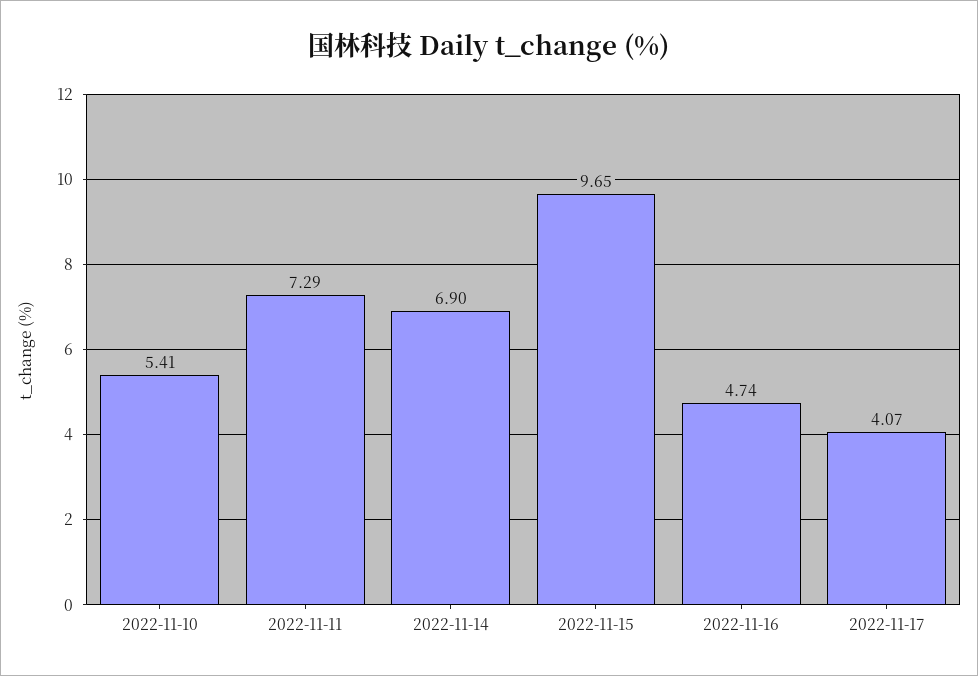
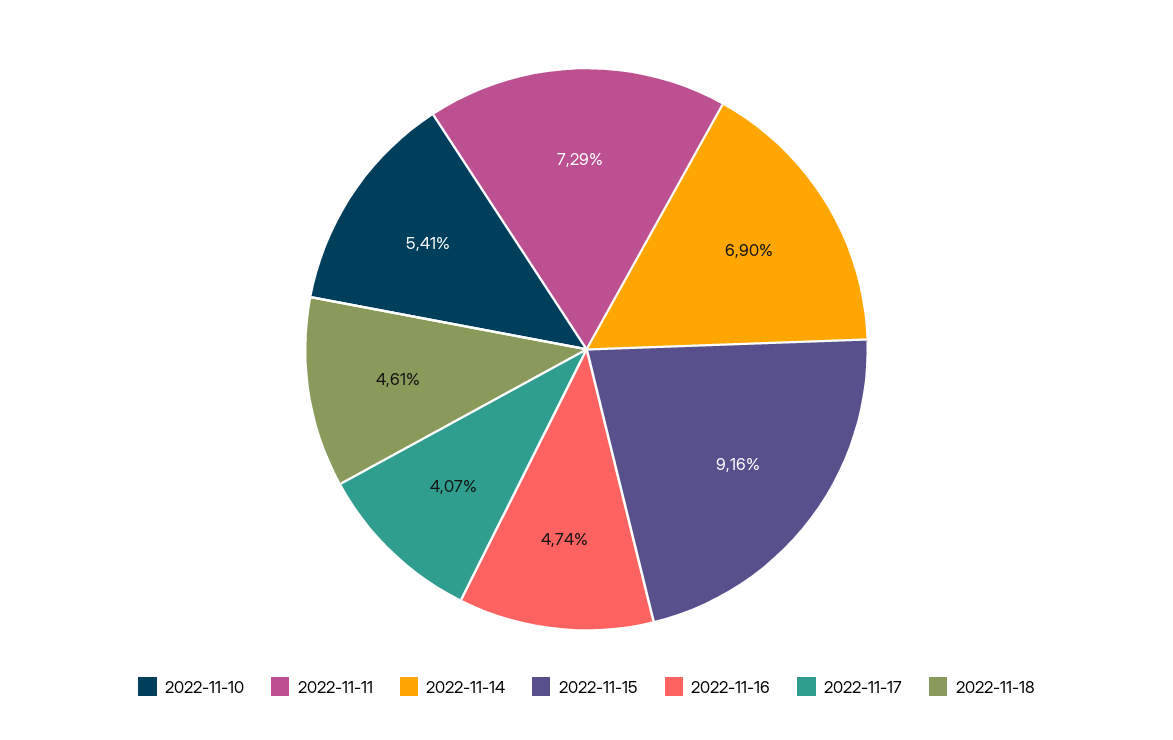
2022-11-15: 9.65 -> 9.16
2022-11-18: none -> 4.61

